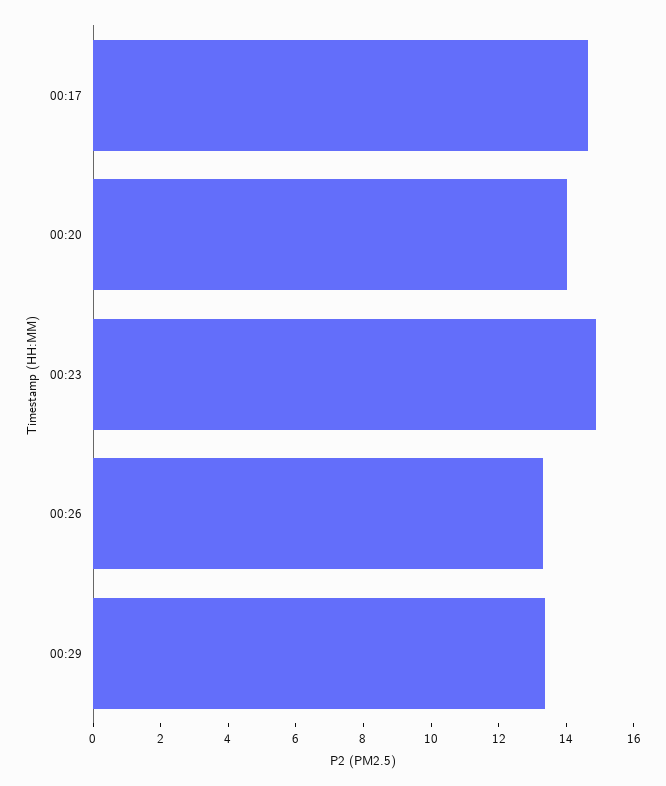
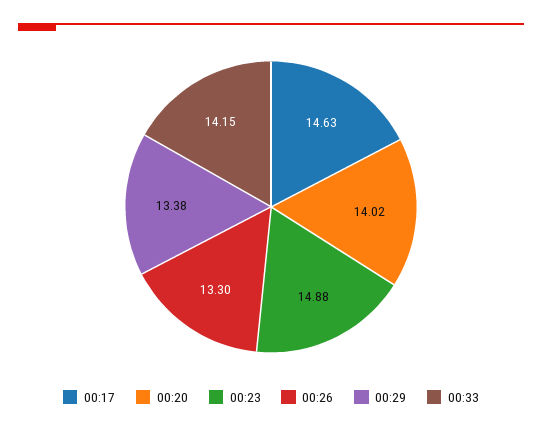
00:33: none -> 14.15

